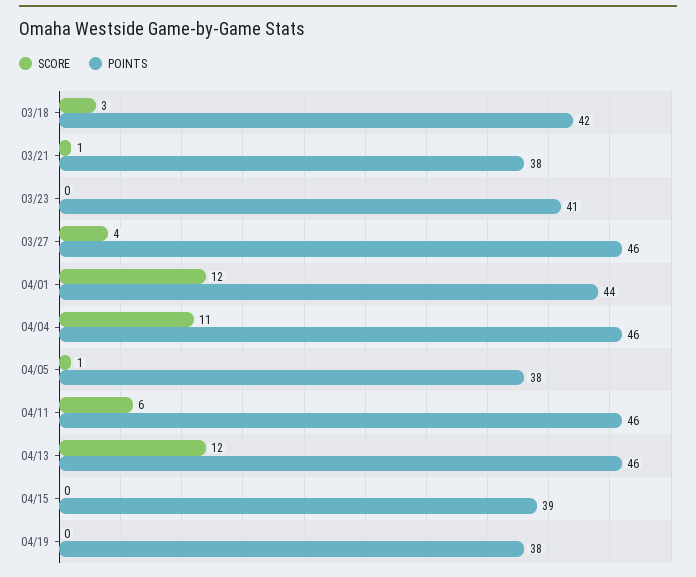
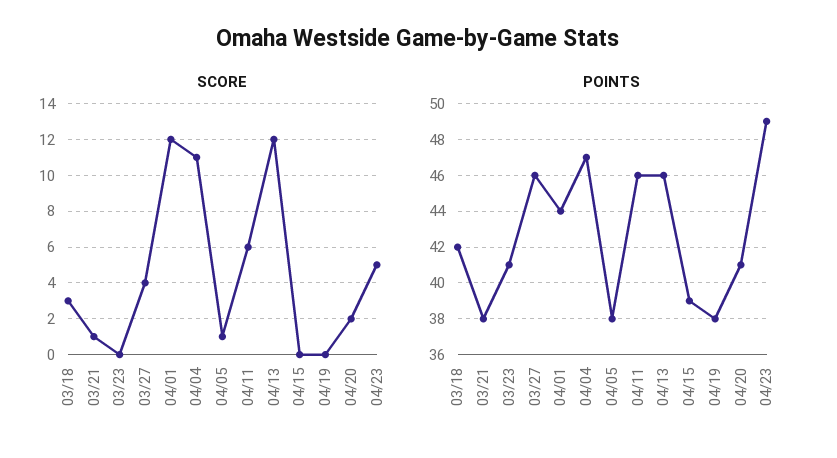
POINTS, 04/04: 46 -> 47
SCORE, 04/20: none -> 2
SCORE, 04/23: none -> 5
POINTS, 04/20: none -> 41
POINTS, 04/23: none -> 49

